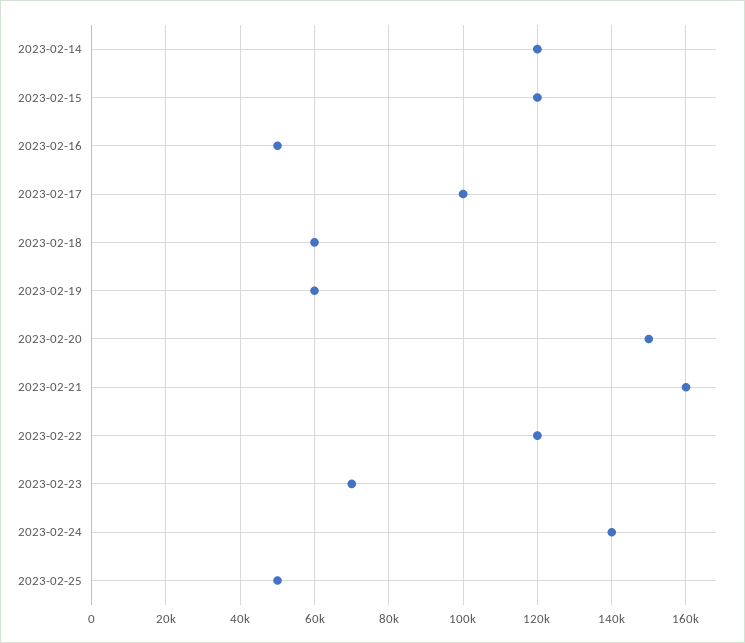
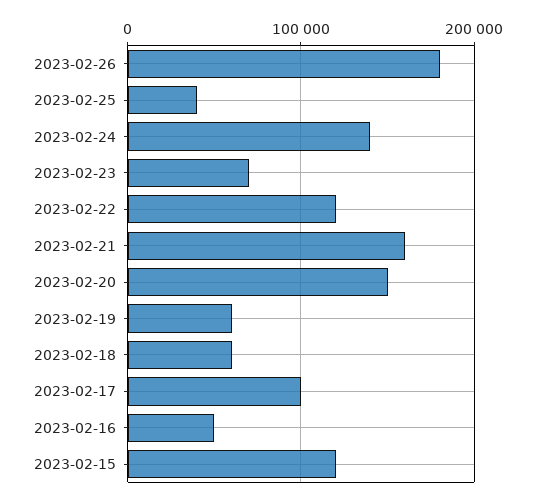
2023-02-14: 120000 -> none
2023-02-25: 50000 -> 40000
2023-02-26: none -> 180000

